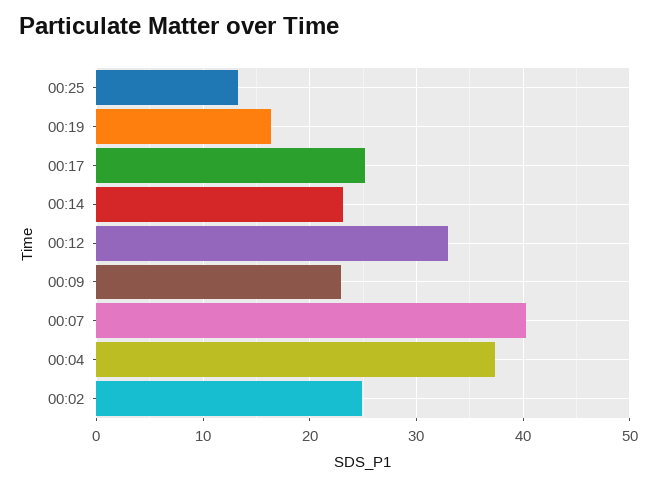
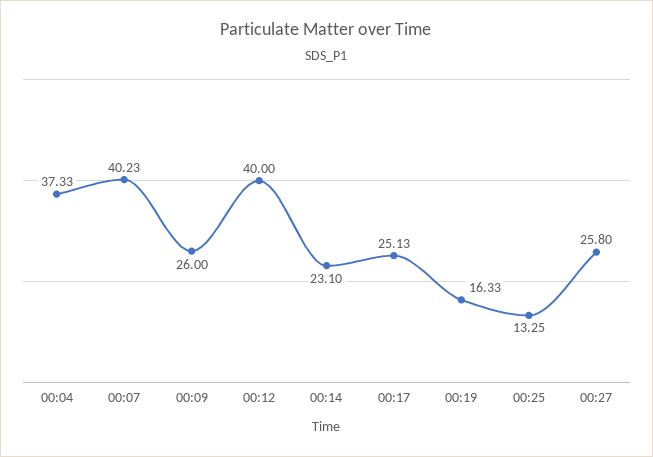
00:12: 33 -> 40
00:09: 23 -> 26
00:02: 25 -> none
00:27: none -> 25.8

